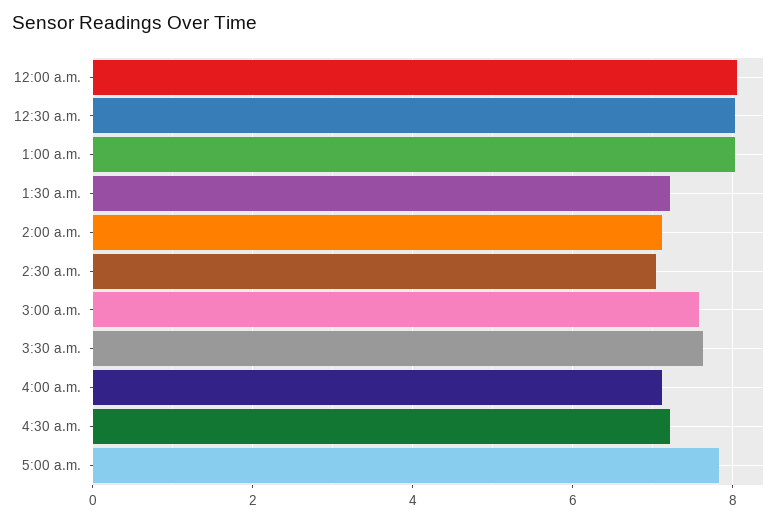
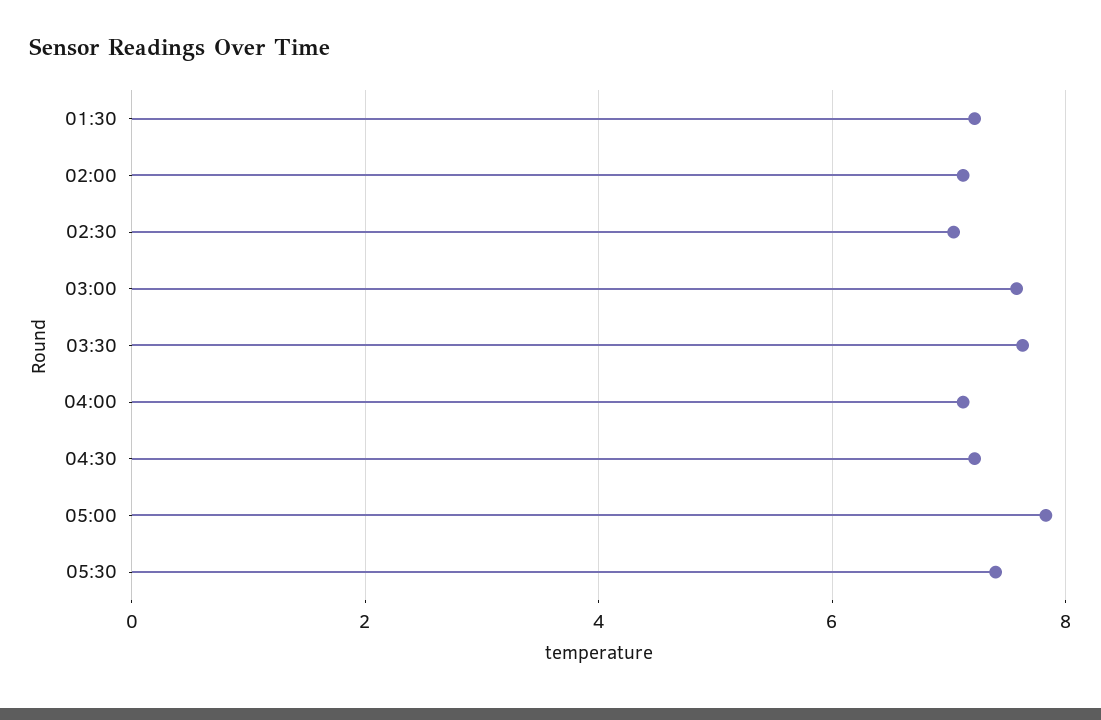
12:00 a.m.: 8 -> none
12:30 a.m.: 8 -> none
1:00 a.m.: 8 -> none
05:30: none -> 7.4

